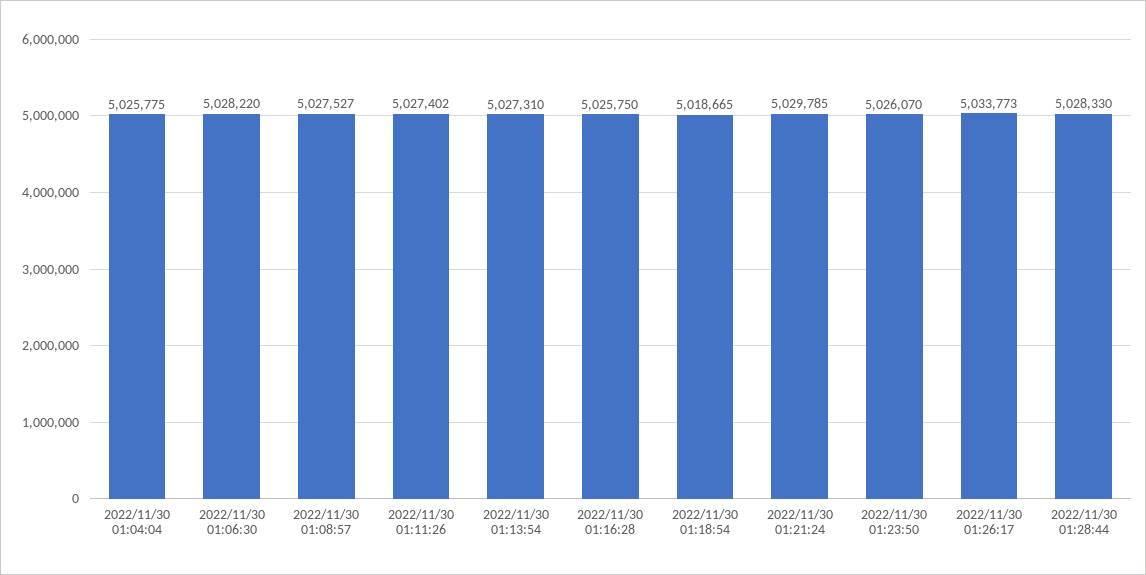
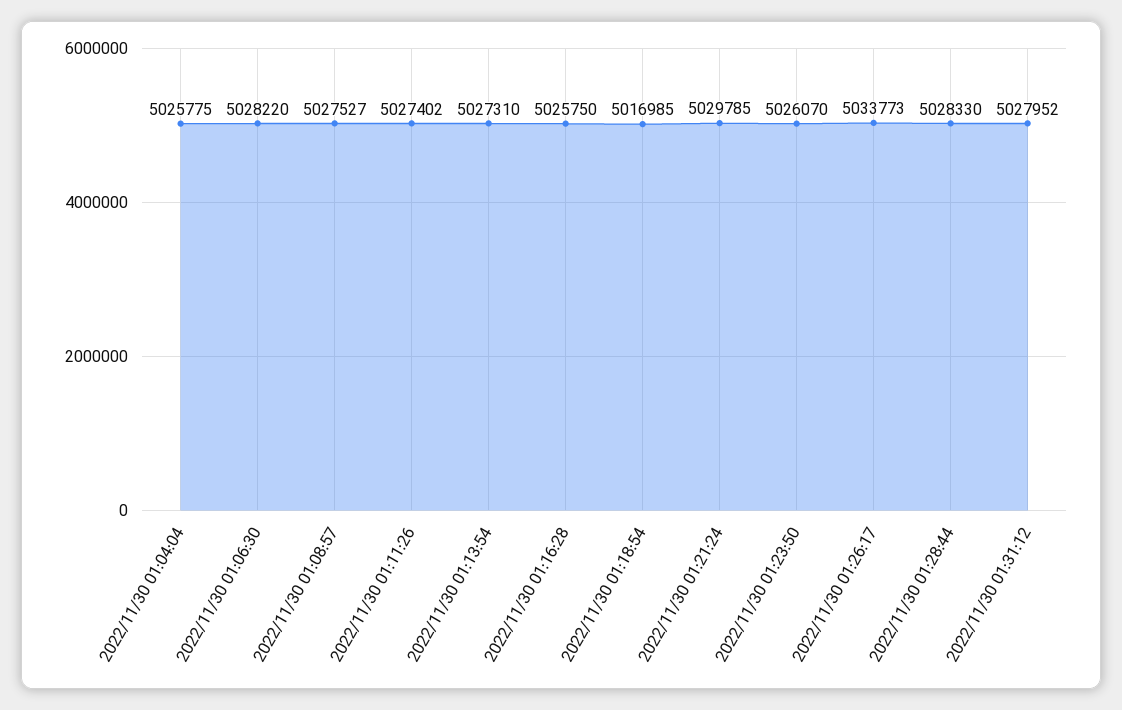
2022/11/30 01:18:54: 5018665 -> 5016985
2022/11/30 01:31:12: none -> 5027952

